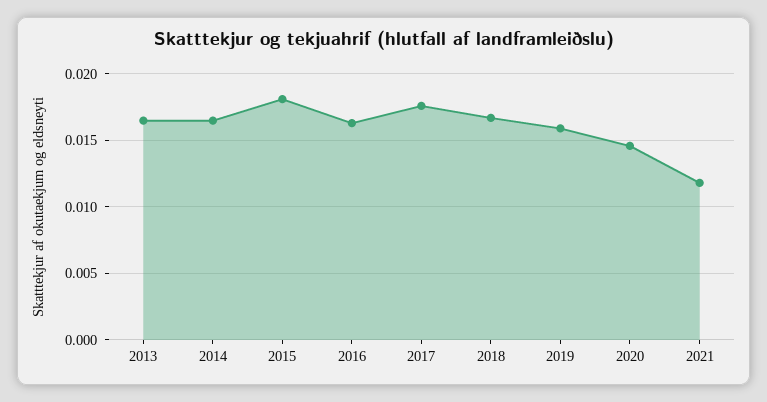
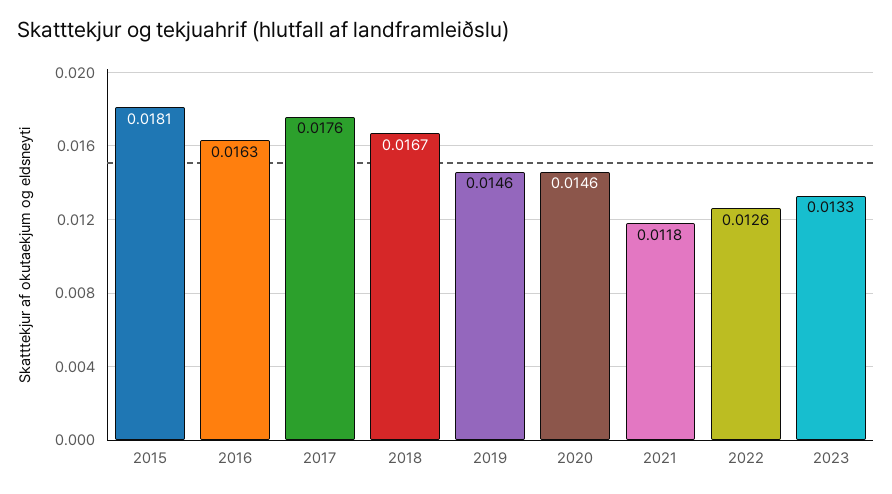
2013: 0.0165 -> none
2014: 0.0165 -> none
2019: 0.016 -> 0.0146
2022: none -> 0.0126
2023: none -> 0.0133

